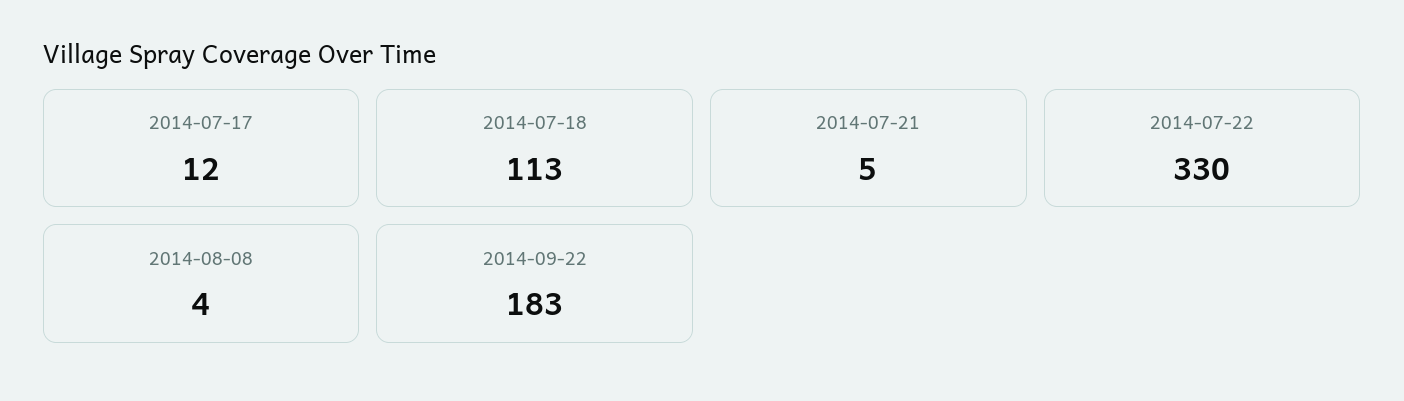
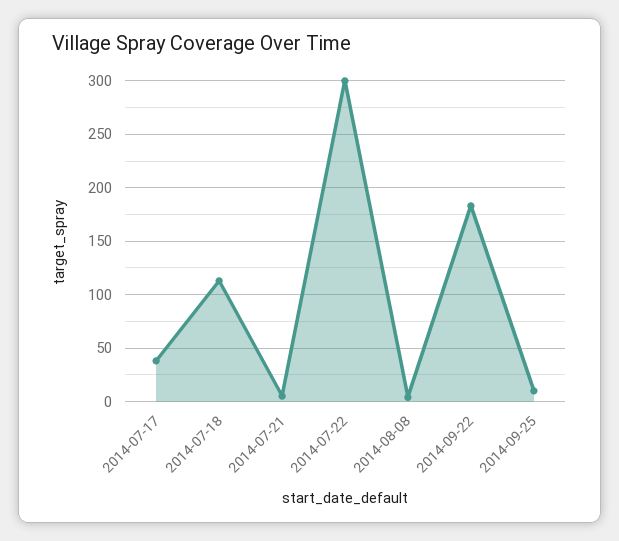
2014-07-17: 12 -> 40
2014-07-22: 330 -> 300
2014-09-25: none -> 10

